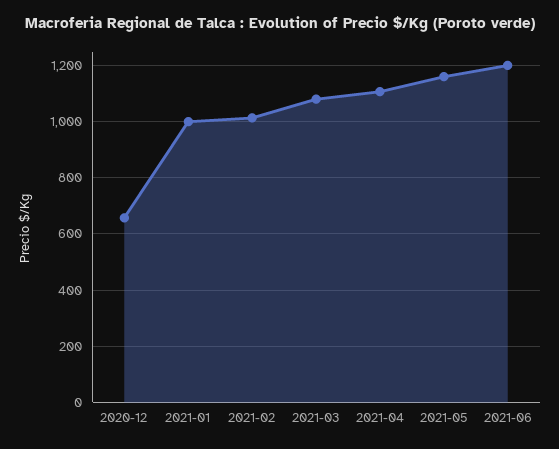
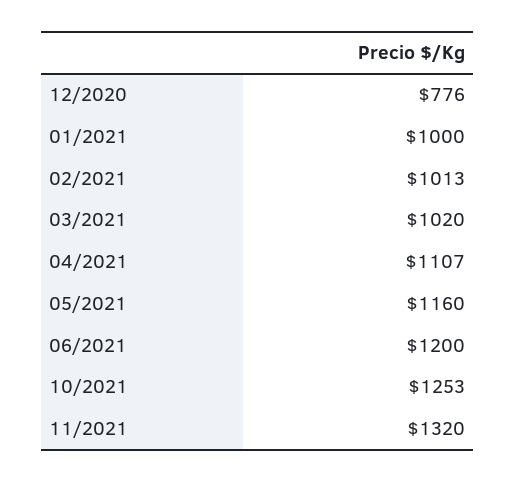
2020-12: 650 -> 776
2021-03: 1075 -> 1020
10/2021: none -> 1253
11/2021: none -> 1320

